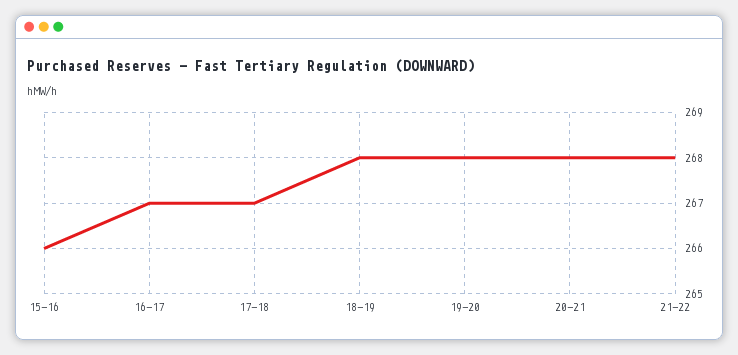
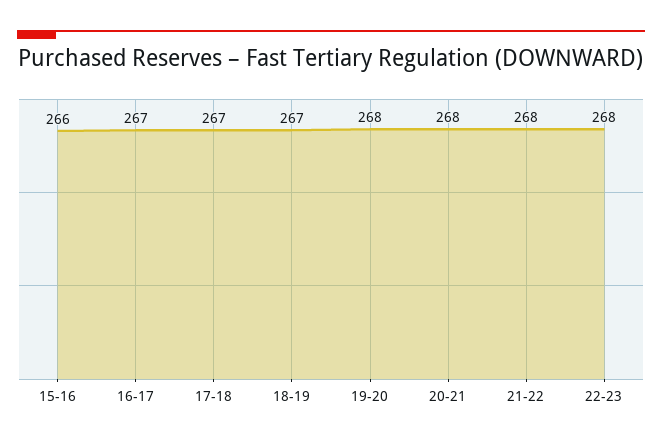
18-19: 268 -> 267
22-23: none -> 268

